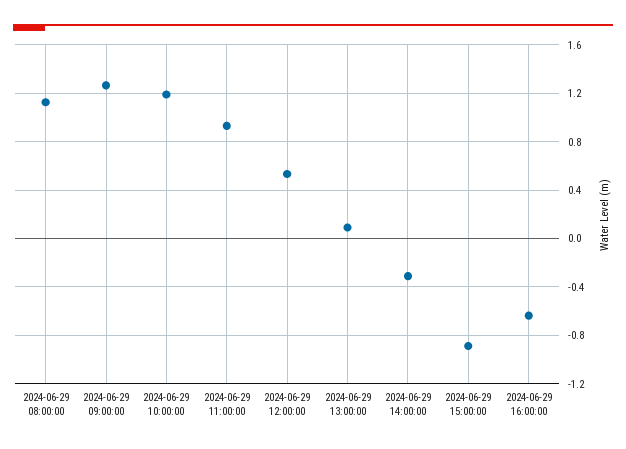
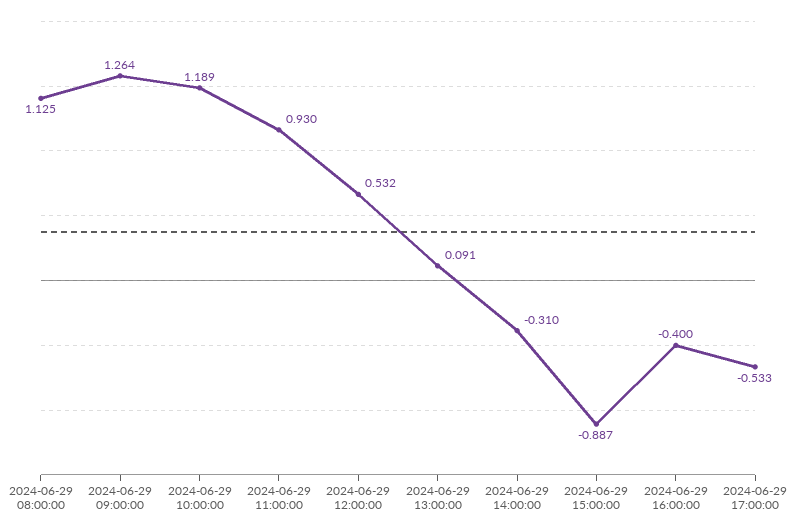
2024-06-29 16:00:00: -0.65 -> -0.4
2024-06-29 17:00:00: none -> -0.533

